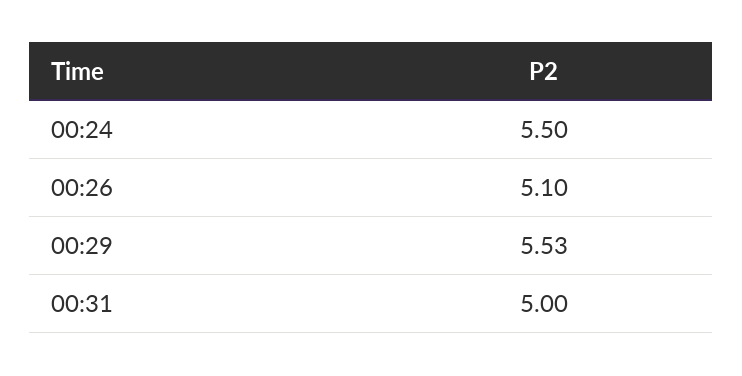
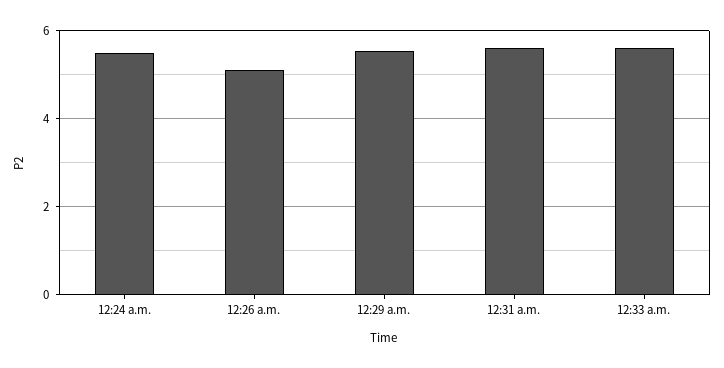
00:31: 5 -> 5.6
12:33 a.m.: none -> 5.6

